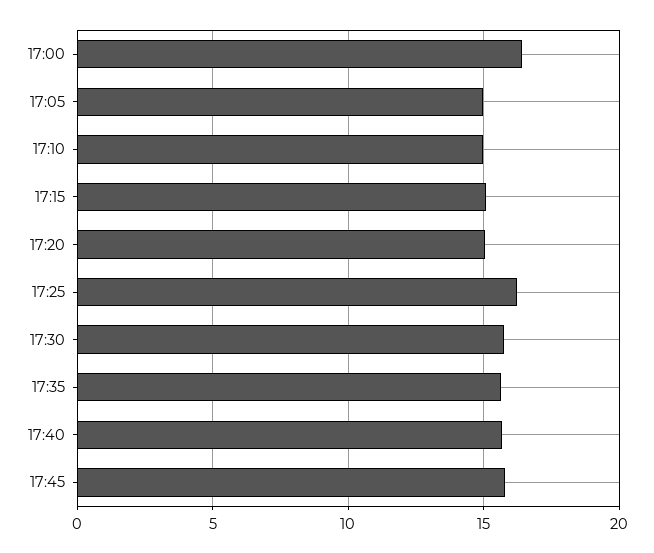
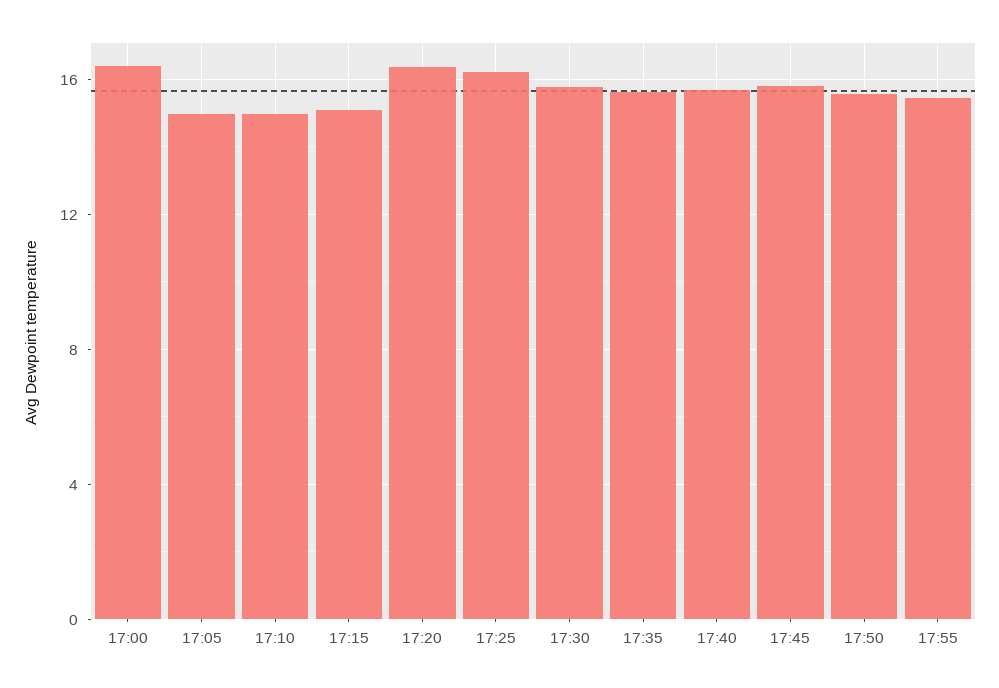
17:20: 15 -> 16.5
17:50: none -> 15.5
17:55: none -> 15.5

